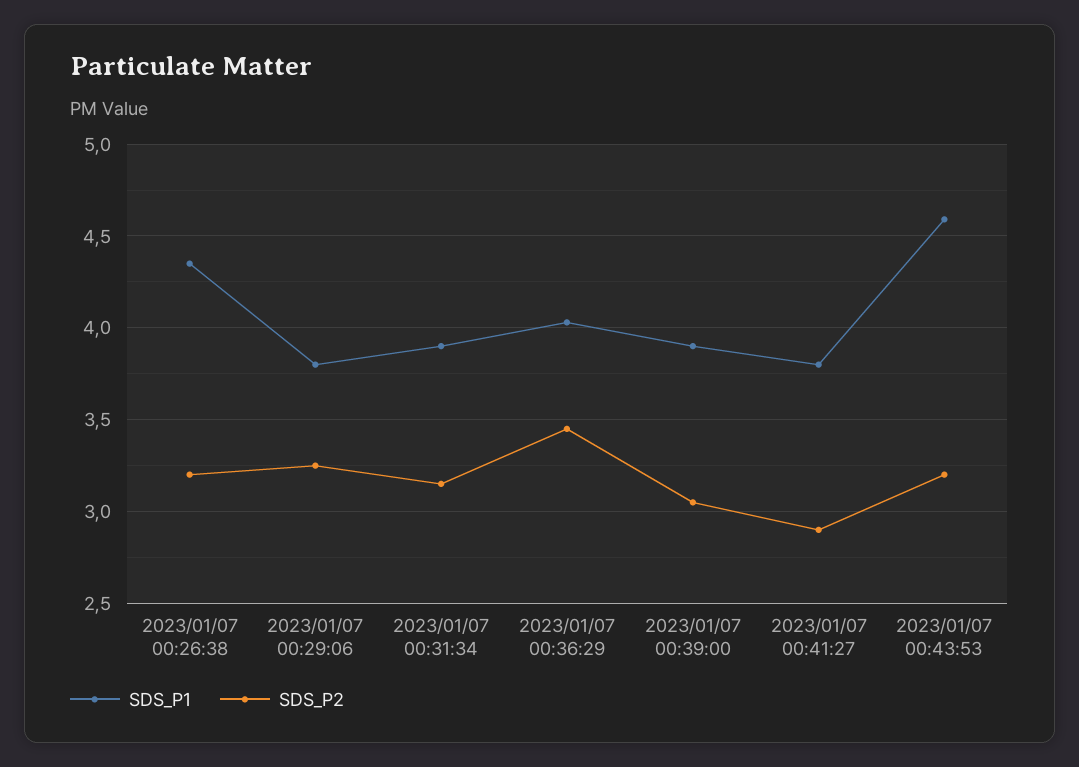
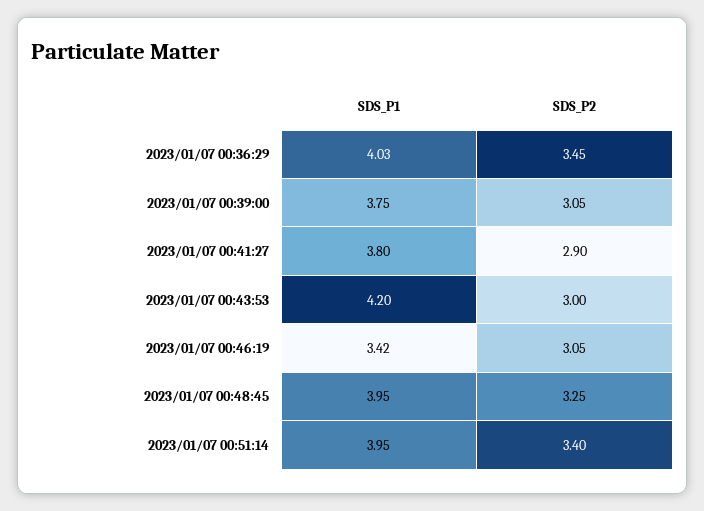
SDS_P1, 2023/01/07 00:26:38: 4.35 -> none
SDS_P2, 2023/01/07 00:26:38: 3.2 -> none
SDS_P1, 2023/01/07 00:29:06: 3.8 -> none
SDS_P2, 2023/01/07 00:29:06: 3.25 -> none
SDS_P1, 2023/01/07 00:31:34: 3.9 -> none
SDS_P2, 2023/01/07 00:31:34: 3.15 -> none
SDS_P1, 2023/01/07 00:39:00: 3.9 -> 3.75
SDS_P1, 2023/01/07 00:43:53: 4.6 -> 4.2
SDS_P2, 2023/01/07 00:43:53: 3.2 -> 3
SDS_P1, 2023/01/07 00:46:19: none -> 3.42
SDS_P2, 2023/01/07 00:46:19: none -> 3.05
SDS_P1, 2023/01/07 00:48:45: none -> 3.95
SDS_P2, 2023/01/07 00:48:45: none -> 3.25
SDS_P1, 2023/01/07 00:51:14: none -> 3.95
SDS_P2, 2023/01/07 00:51:14: none -> 3.4

